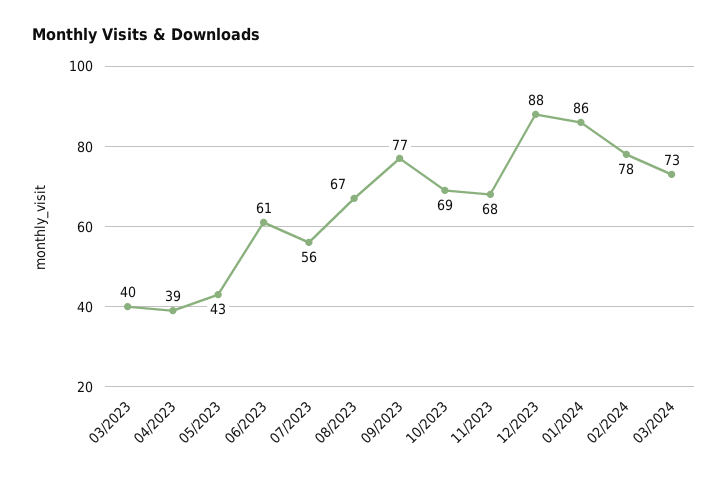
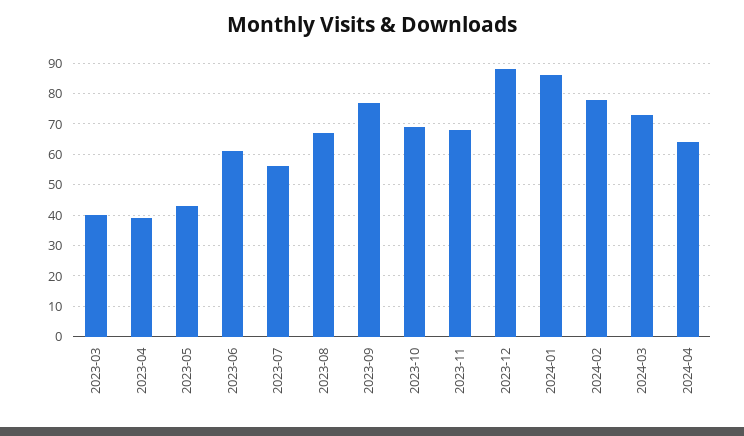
2024-04: none -> 65

